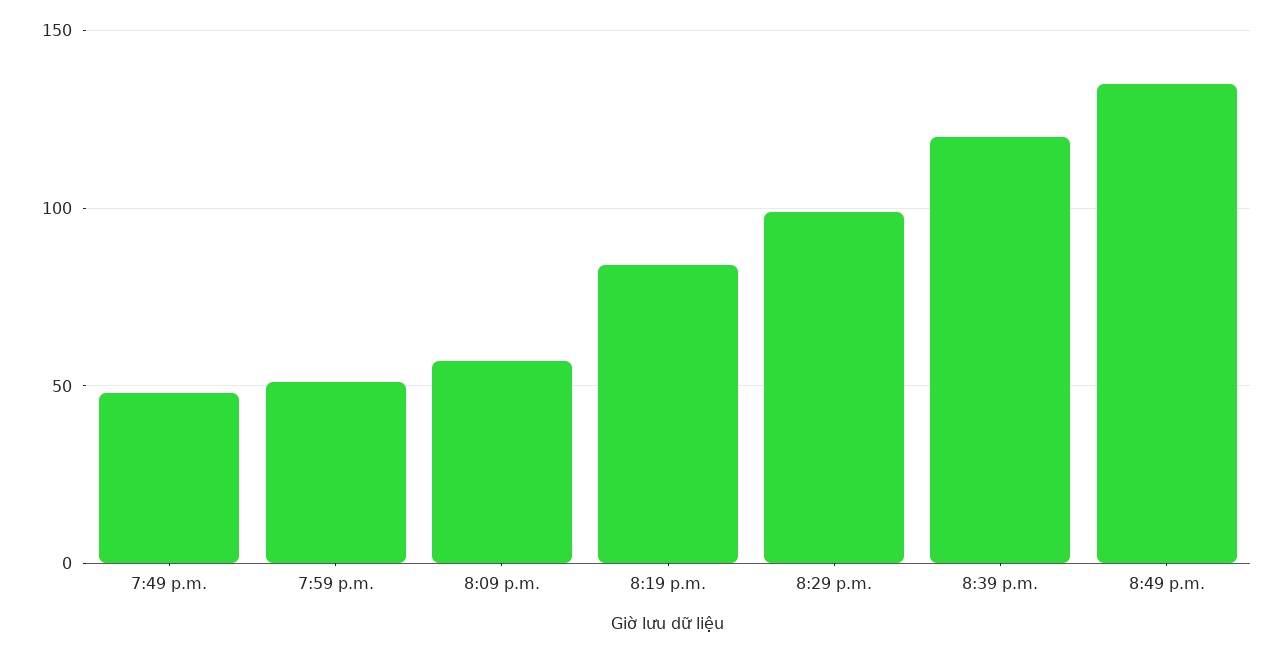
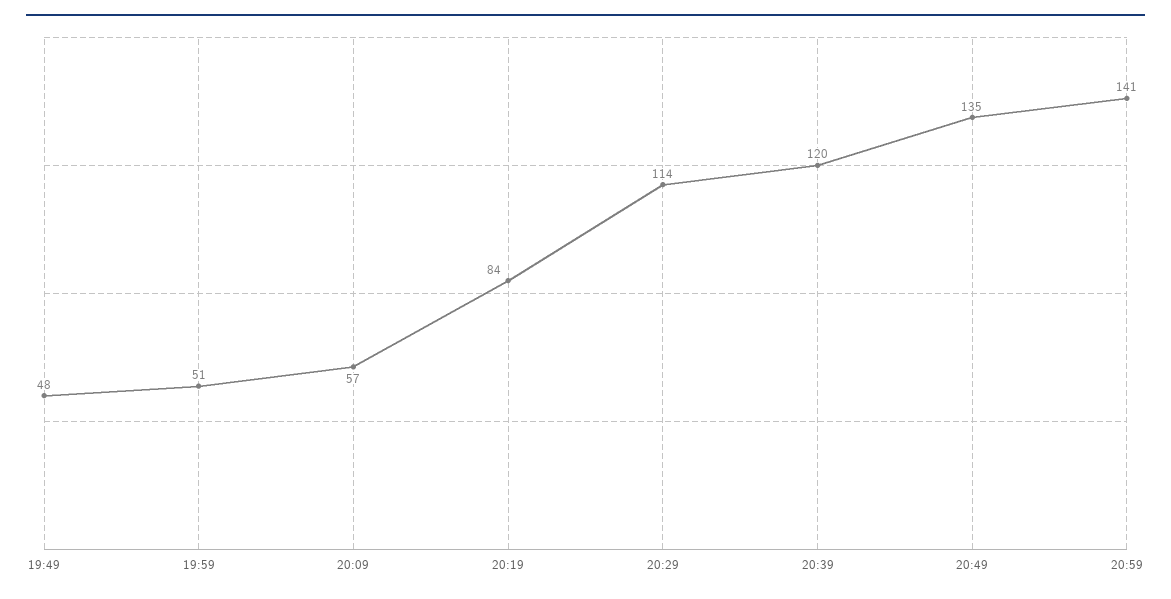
8:29 p.m.: 100 -> 114
20:59: none -> 141

